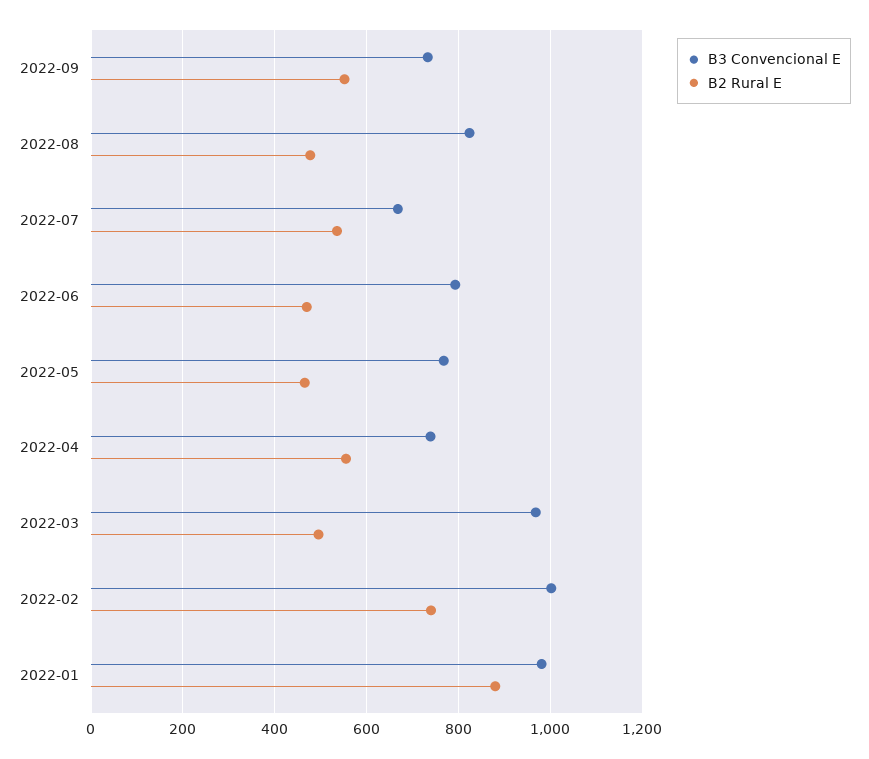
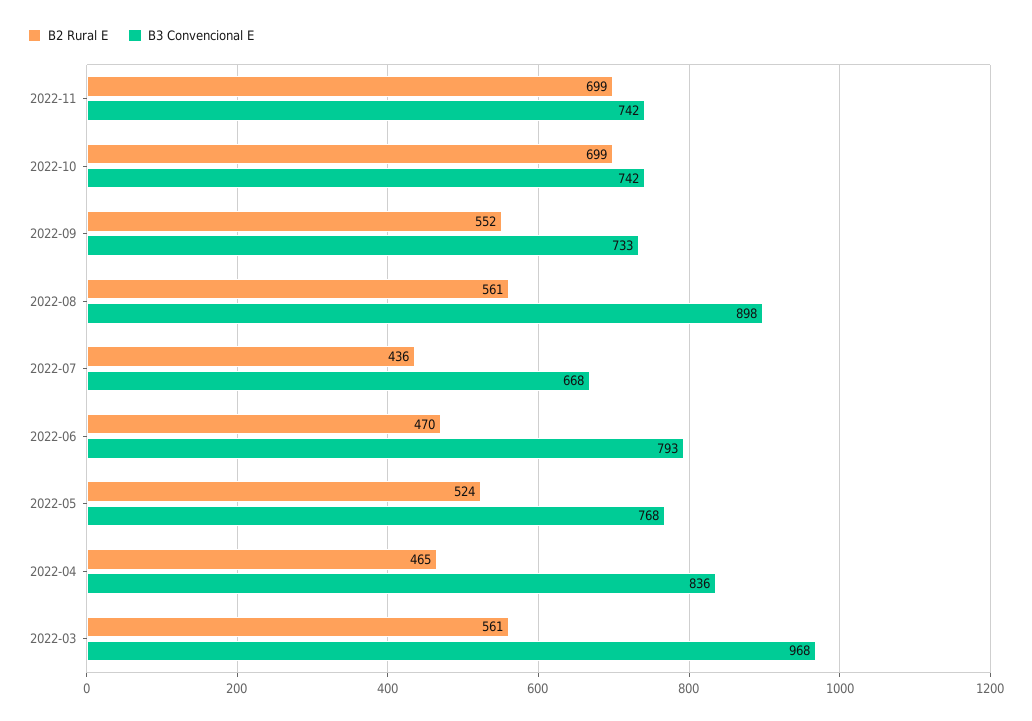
B3 Convencional E, 2022-08: 820 -> 898
B2 Rural E, 2022-08: 480 -> 561
B2 Rural E, 2022-07: 540 -> 436
B2 Rural E, 2022-05: 460 -> 524
B3 Convencional E, 2022-04: 740 -> 836
B2 Rural E, 2022-04: 560 -> 465
B2 Rural E, 2022-03: 500 -> 561
B3 Convencional E, 2022-02: 1000 -> none
B2 Rural E, 2022-02: 740 -> none
B3 Convencional E, 2022-01: 980 -> none
B2 Rural E, 2022-01: 880 -> none
B2 Rural E, 2022-11: none -> 699
B3 Convencional E, 2022-11: none -> 742
B2 Rural E, 2022-10: none -> 699
B3 Convencional E, 2022-10: none -> 742

